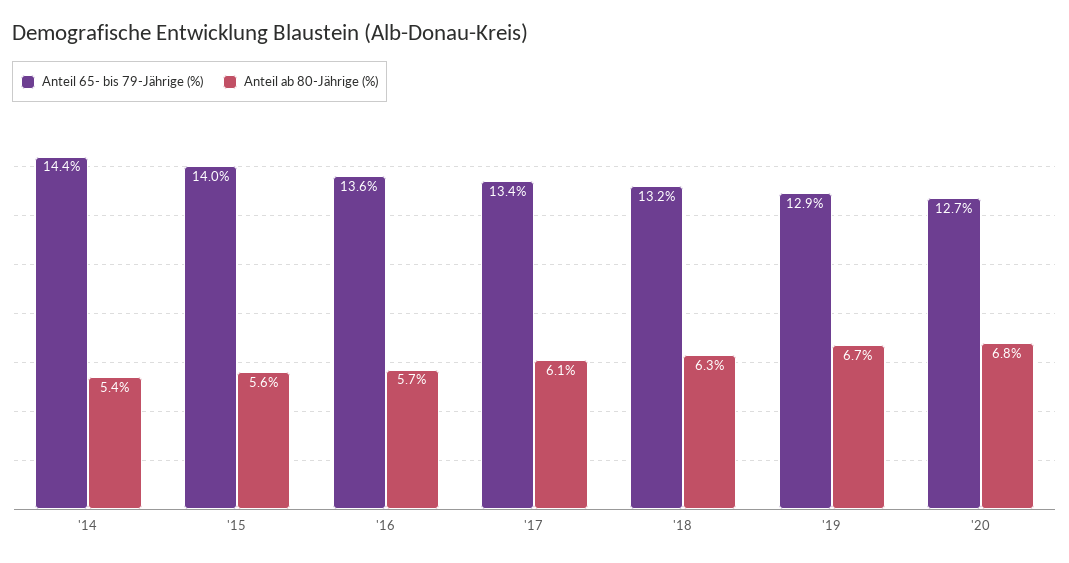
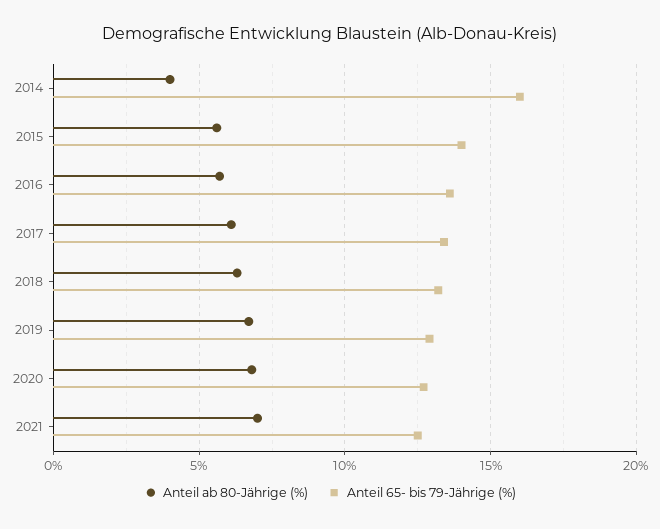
Anteil 65- bis 79-Jährige (%), '14: 14.4 -> 16
Anteil ab 80-Jährige (%), '14: 5.4 -> 4
Anteil ab 80-Jährige (%), 2021: none -> 7
Anteil 65- bis 79-Jährige (%), 2021: none -> 12.5

